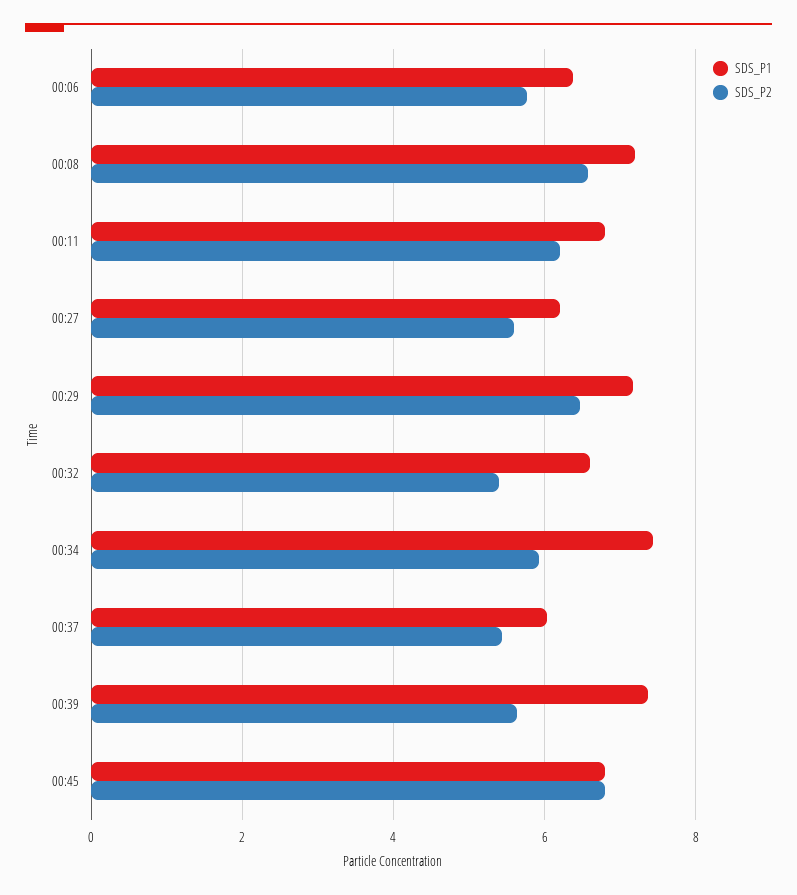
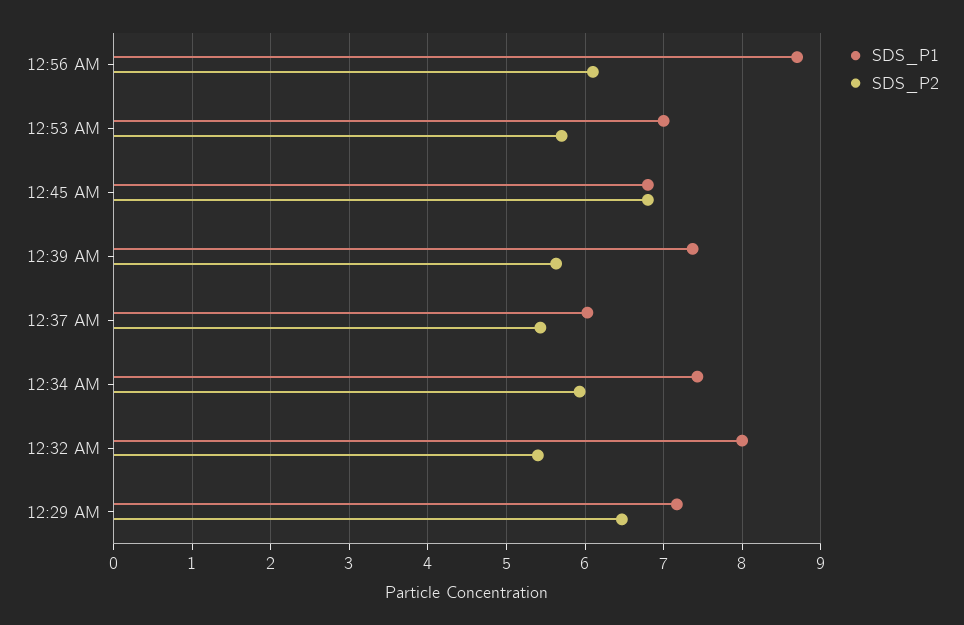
SDS_P1, 00:06: 6.4 -> none
SDS_P2, 00:06: 5.8 -> none
SDS_P1, 00:08: 7.2 -> none
SDS_P2, 00:08: 6.6 -> none
SDS_P1, 00:11: 6.8 -> none
SDS_P2, 00:11: 6.2 -> none
SDS_P1, 00:27: 6.2 -> none
SDS_P2, 00:27: 5.6 -> none
SDS_P1, 00:32: 6.6 -> 8
SDS_P1, 12:56 AM: none -> 8.7
SDS_P2, 12:56 AM: none -> 6.1
SDS_P1, 12:53 AM: none -> 7
SDS_P2, 12:53 AM: none -> 5.7

